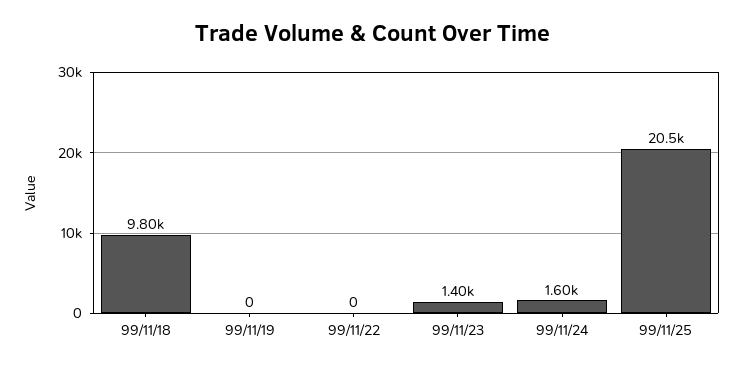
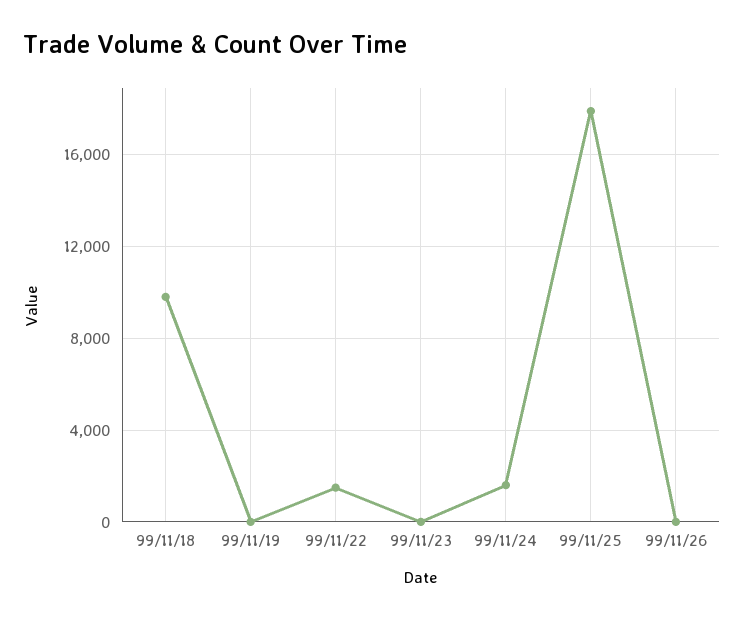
99/11/22: 0 -> 1500
99/11/23: 1400 -> 0
99/11/25: 20500 -> 18000
99/11/26: none -> 0

